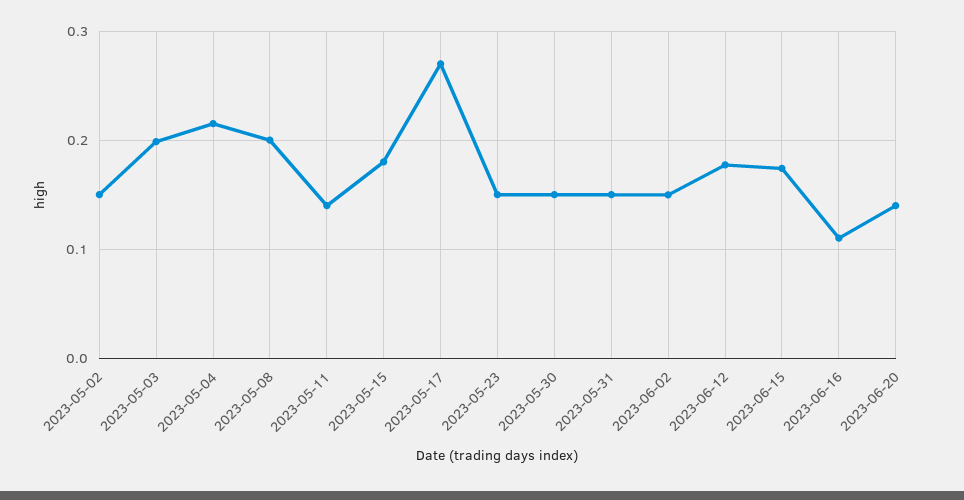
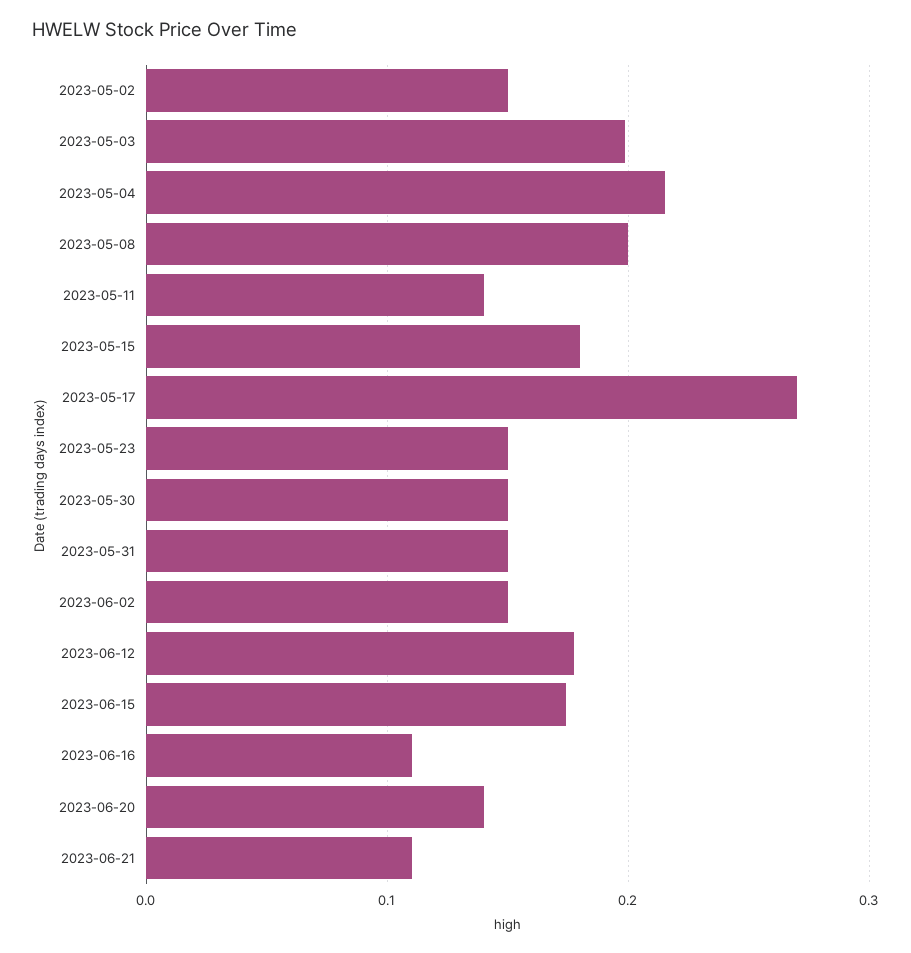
2023-06-21: none -> 0.11

